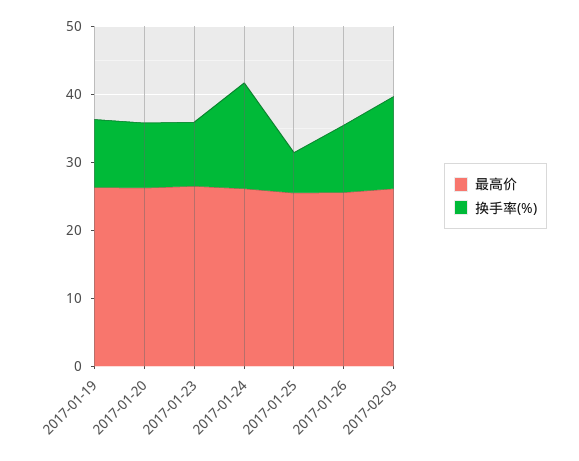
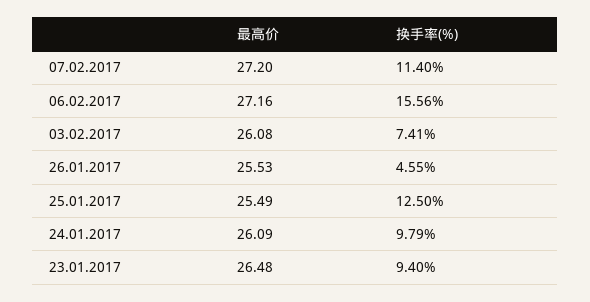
最高价, 2017-01-19: 26 -> none
换手率(%), 2017-01-19: 10 -> none
最高价, 2017-01-20: 26 -> none
换手率(%), 2017-01-20: 10 -> none
换手率(%), 2017-01-24: 16 -> 9.79
换手率(%), 2017-01-25: 6 -> 12.5
换手率(%), 2017-01-26: 10 -> 4.55
换手率(%), 2017-02-03: 14 -> 7.41
最高价, 07.02.2017: none -> 27.2
换手率(%), 07.02.2017: none -> 11.4
最高价, 06.02.2017: none -> 27.16
换手率(%), 06.02.2017: none -> 15.56

